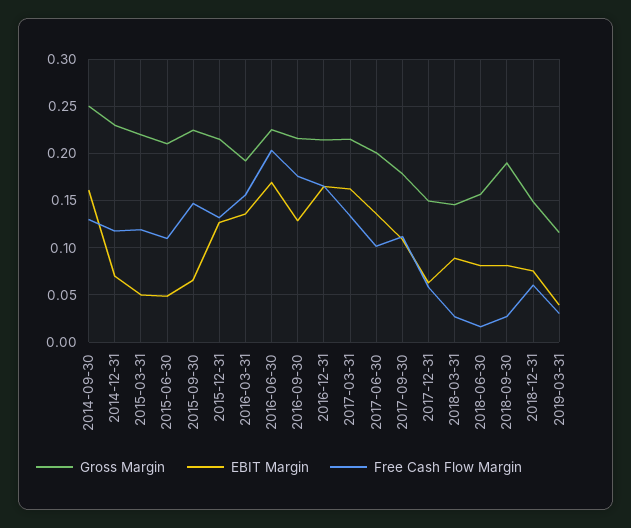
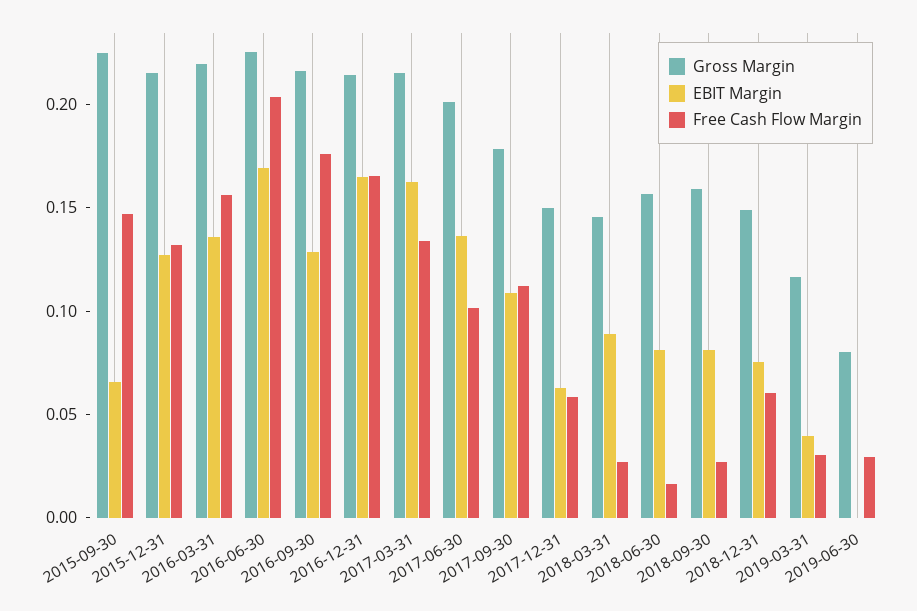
Gross Margin, 2014-09-30: 0.25 -> none
EBIT Margin, 2014-09-30: 0.16 -> none
Free Cash Flow Margin, 2014-09-30: 0.13 -> none
Gross Margin, 2014-12-31: 0.23 -> none
EBIT Margin, 2014-12-31: 0.07 -> none
Free Cash Flow Margin, 2014-12-31: 0.12 -> none
Gross Margin, 2015-03-31: 0.22 -> none
EBIT Margin, 2015-03-31: 0.05 -> none
Free Cash Flow Margin, 2015-03-31: 0.12 -> none
Gross Margin, 2015-06-30: 0.21 -> none
EBIT Margin, 2015-06-30: 0.05 -> none
Free Cash Flow Margin, 2015-06-30: 0.11 -> none
Gross Margin, 2016-03-31: 0.19 -> 0.22
Gross Margin, 2018-09-30: 0.19 -> 0.16
Gross Margin, 2019-06-30: none -> 0.08
EBIT Margin, 2019-06-30: none -> 0
Free Cash Flow Margin, 2019-06-30: none -> 0.03

